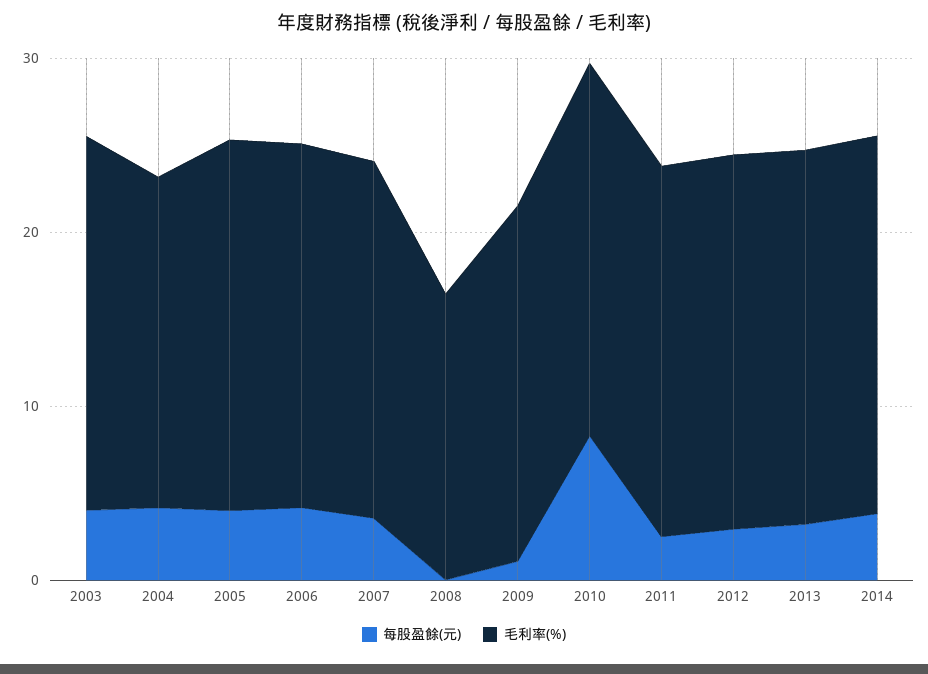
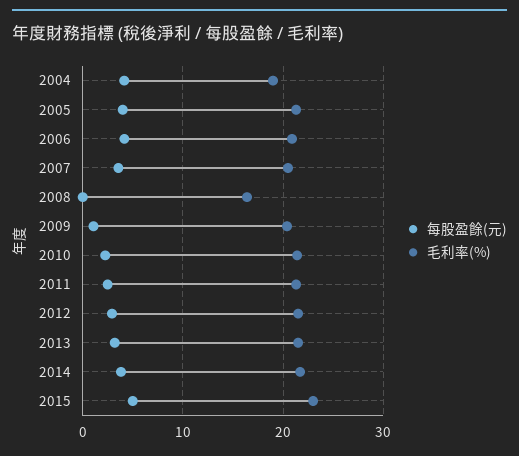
每股盈餘(元), 2003: 4 -> none
毛利率(%), 2003: 22 -> none
每股盈餘(元), 2010: 8 -> 2
每股盈餘(元), 2015: none -> 5
毛利率(%), 2015: none -> 23

